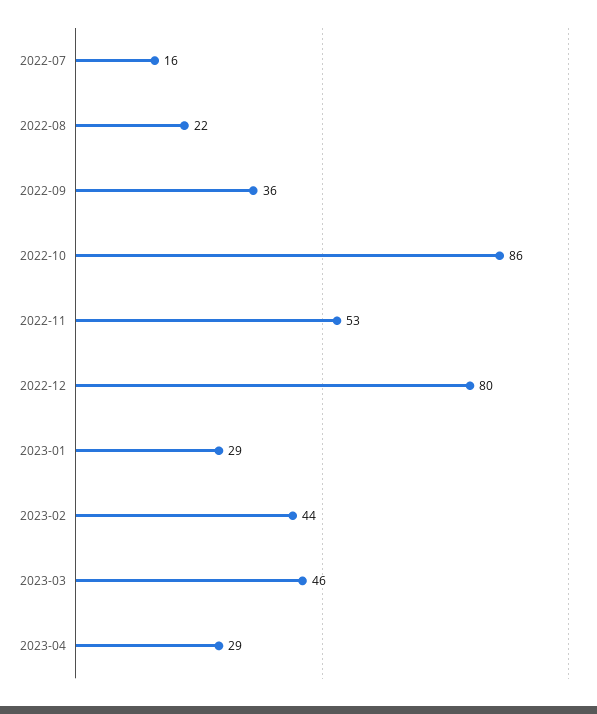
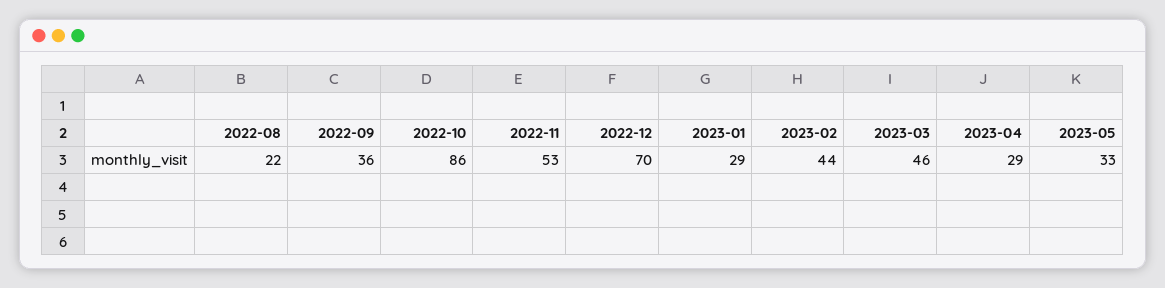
2022-07: 16 -> none
2022-12: 80 -> 70
2023-05: none -> 33

